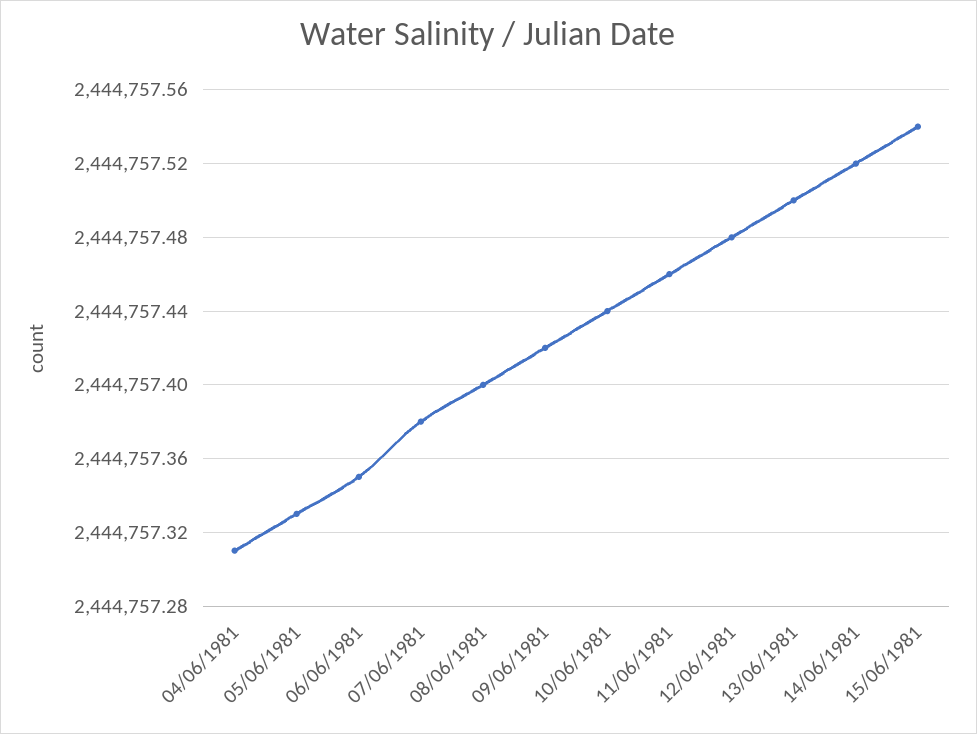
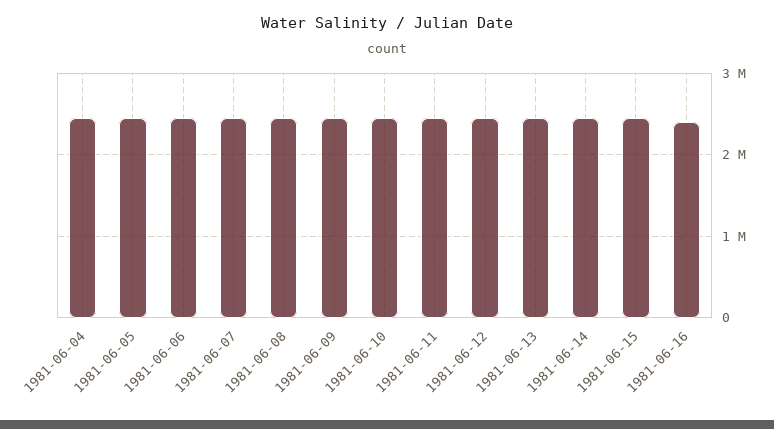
1981-06-16: none -> 2400000

